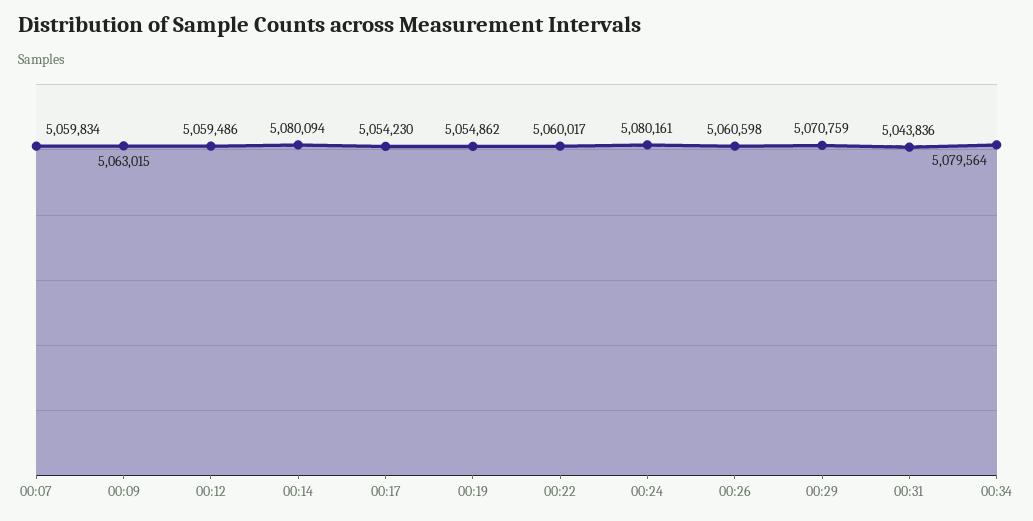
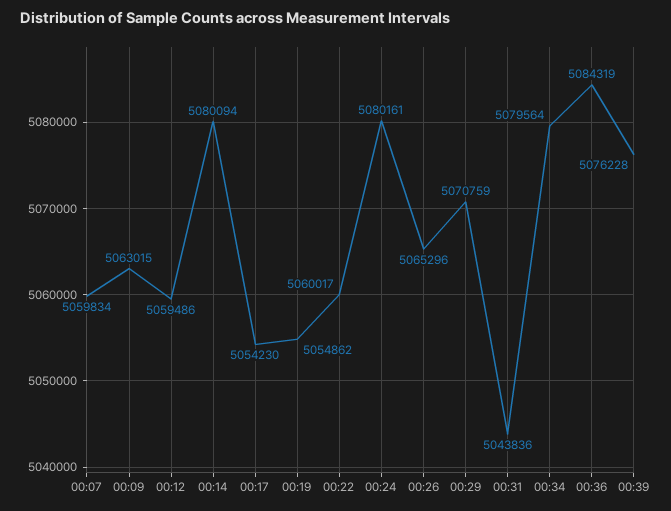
00:26: 5060598 -> 5065296
00:36: none -> 5084319
00:39: none -> 5076228

